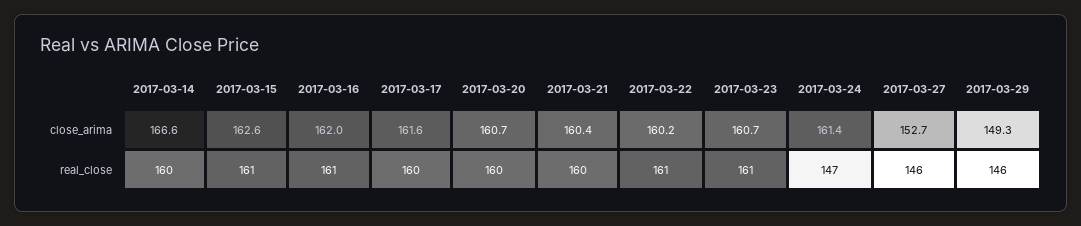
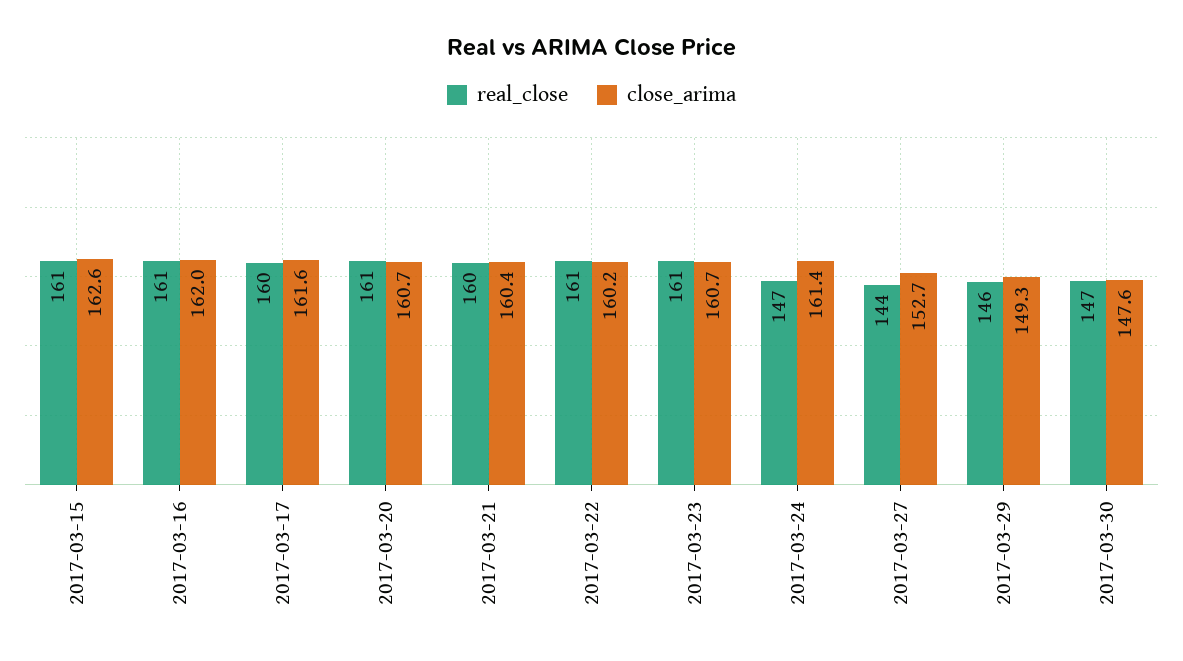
close_arima, 2017-03-14: 166.6 -> none
real_close, 2017-03-14: 160 -> none
real_close, 2017-03-20: 160 -> 161
real_close, 2017-03-27: 146 -> 144
real_close, 2017-03-30: none -> 147
close_arima, 2017-03-30: none -> 147.6

